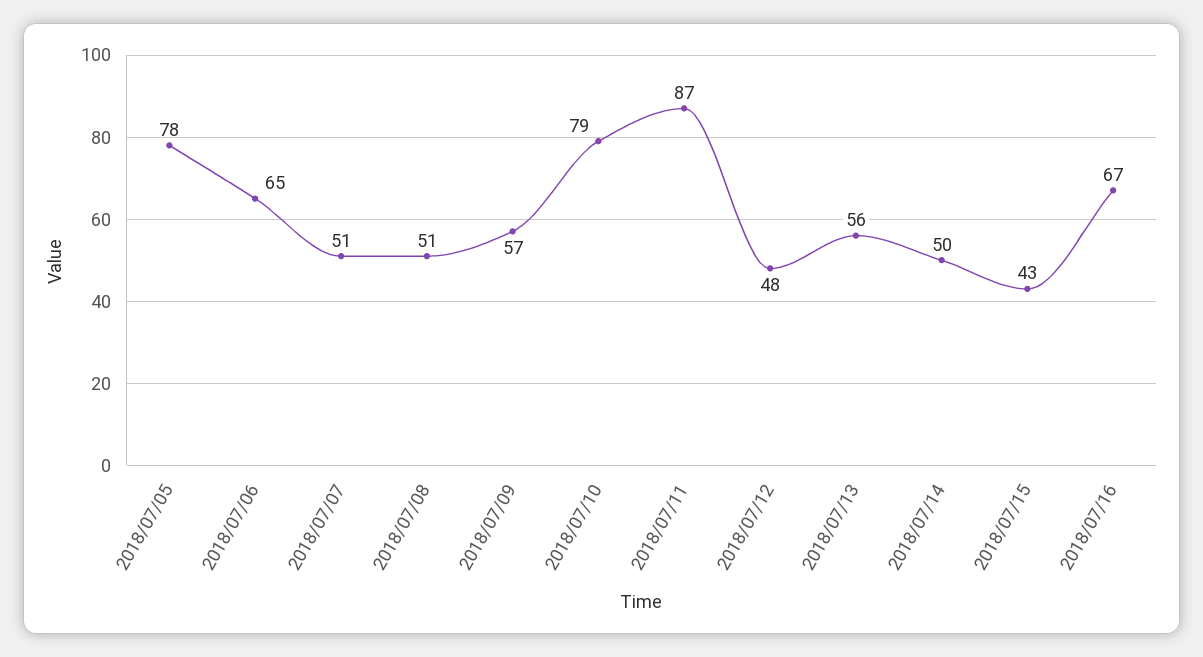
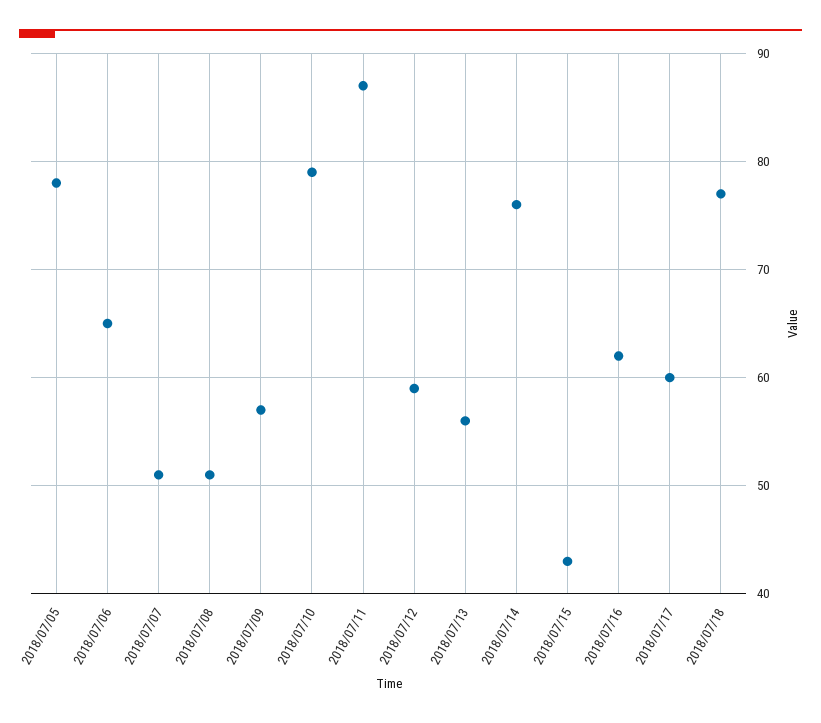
2018/07/12: 48 -> 59
2018/07/14: 50 -> 76
2018/07/16: 67 -> 62
2018/07/17: none -> 60
2018/07/18: none -> 77

